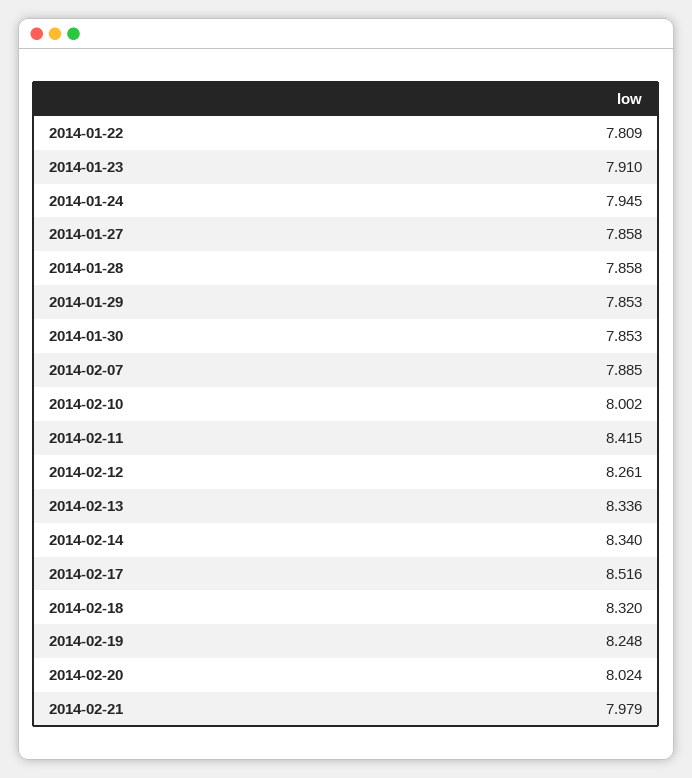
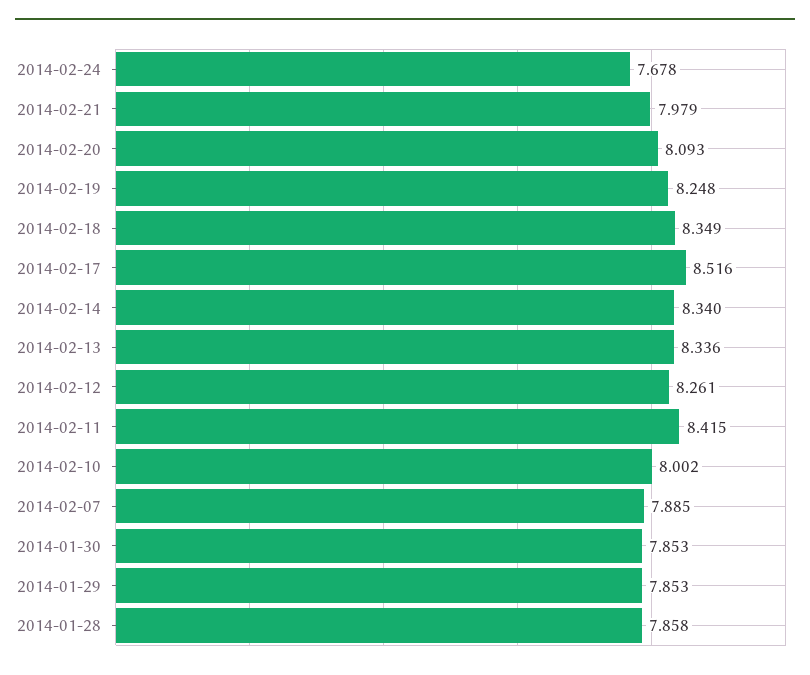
2014-01-22: 7.809 -> none
2014-01-23: 7.91 -> none
2014-01-24: 7.945 -> none
2014-01-27: 7.858 -> none
2014-02-18: 8.32 -> 8.349
2014-02-20: 8.024 -> 8.093
2014-02-24: none -> 7.678

